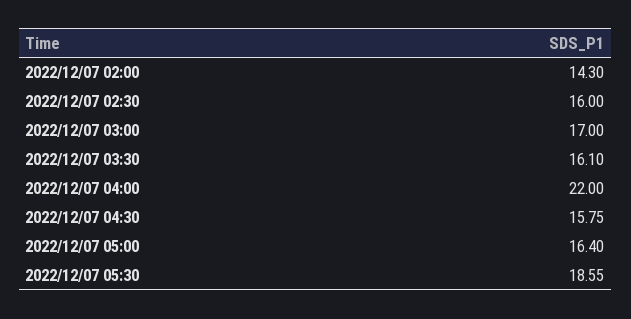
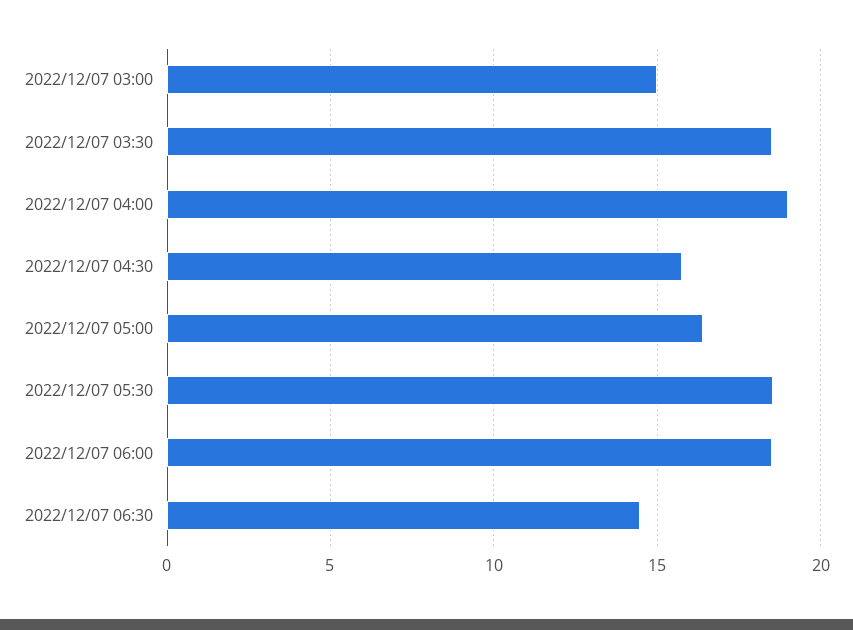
2022/12/07 02:00: 14.3 -> none
2022/12/07 02:30: 16 -> none
2022/12/07 03:00: 17 -> 15
2022/12/07 03:30: 16.1 -> 18.5
2022/12/07 04:00: 22 -> 19
2022/12/07 06:00: none -> 18.5
2022/12/07 06:30: none -> 14.5

